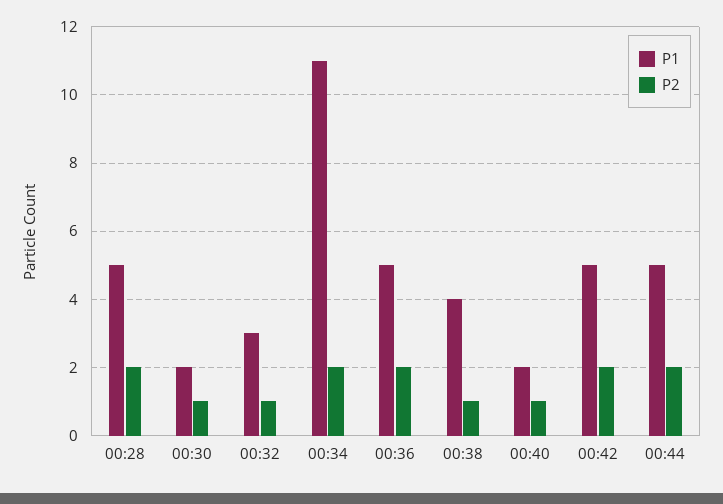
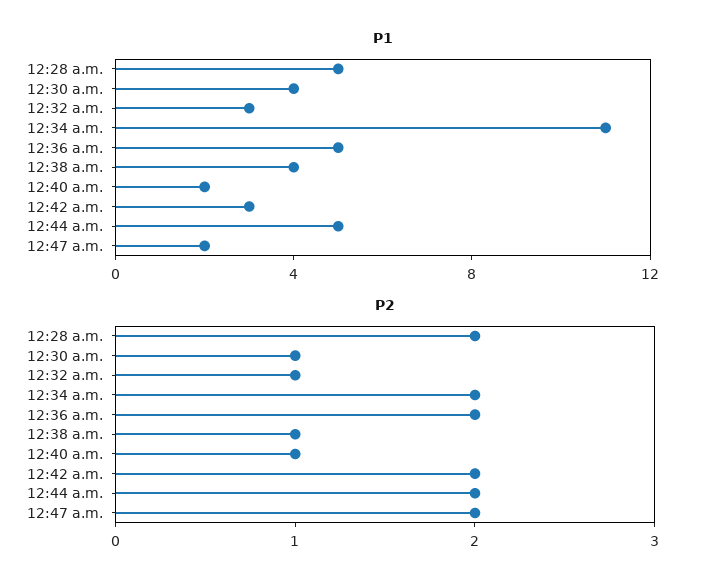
P1, 00:30: 2 -> 4
P1, 00:42: 5 -> 3
P1, 12:47 a.m.: none -> 2
P2, 12:47 a.m.: none -> 2

